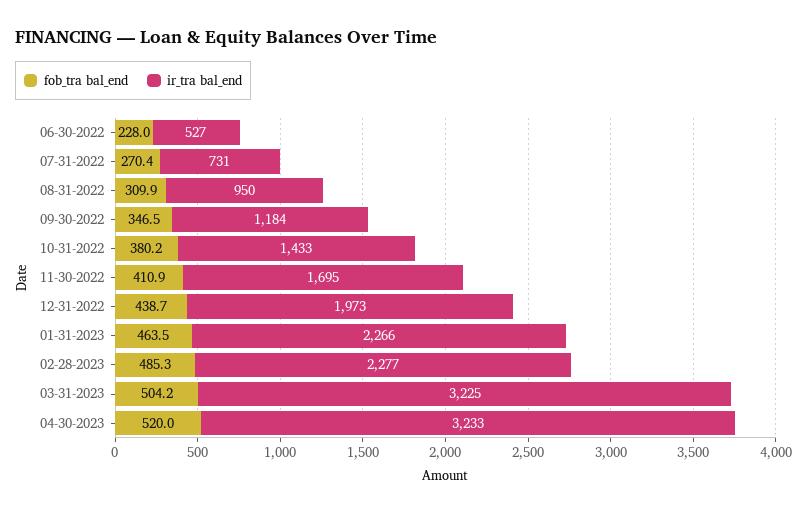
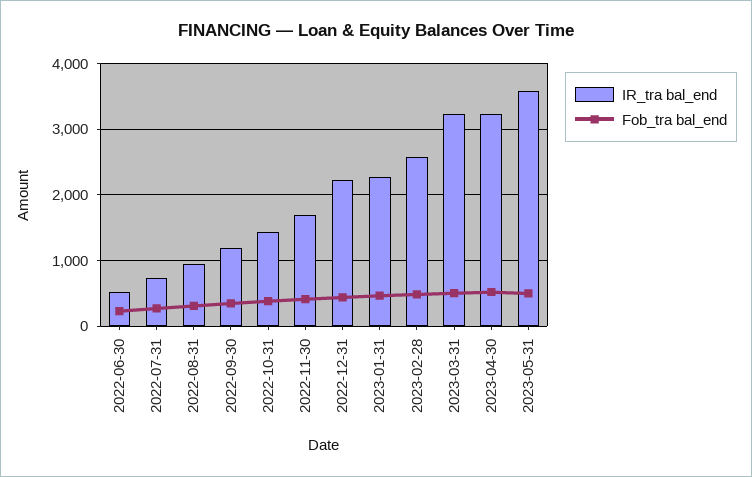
ir_tra bal_end, 12-31-2022: 1973 -> 2200
ir_tra bal_end, 02-28-2023: 2277 -> 2600
ir_tra bal_end, 2023-05-31: none -> 3600
fob_tra bal_end, 2023-05-31: none -> 500

